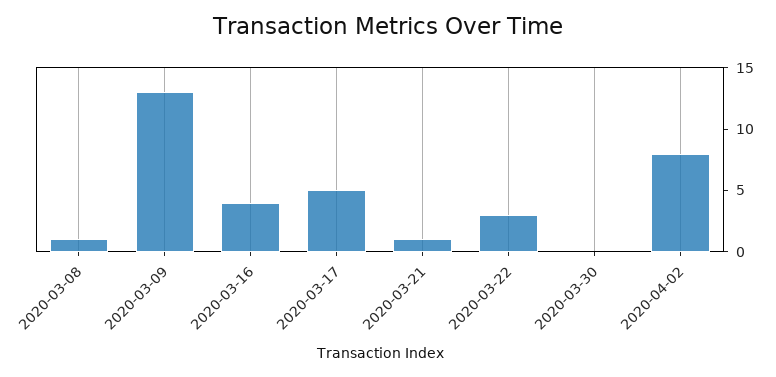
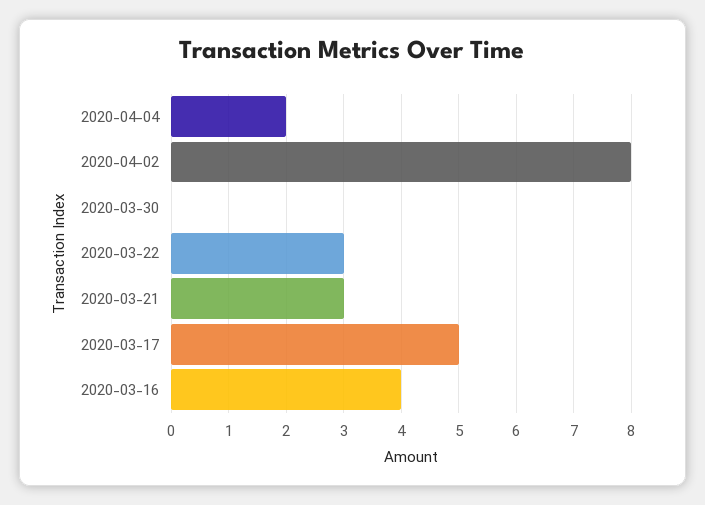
2020-03-08: 1 -> none
2020-03-09: 13 -> none
2020-03-21: 1 -> 3
2020-04-04: none -> 2

